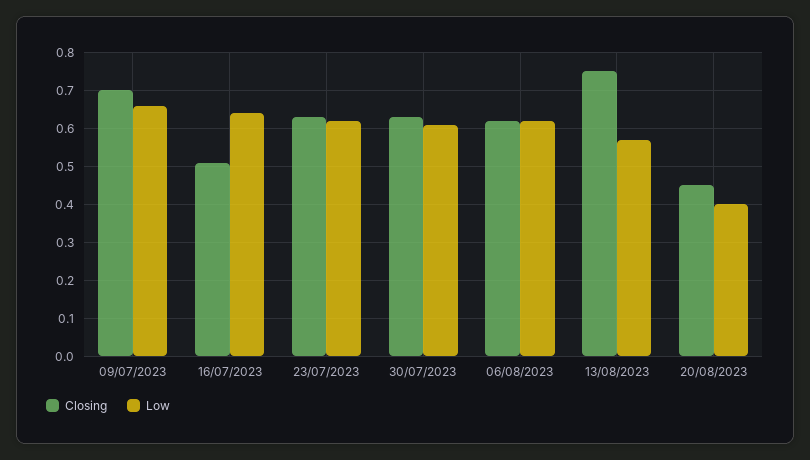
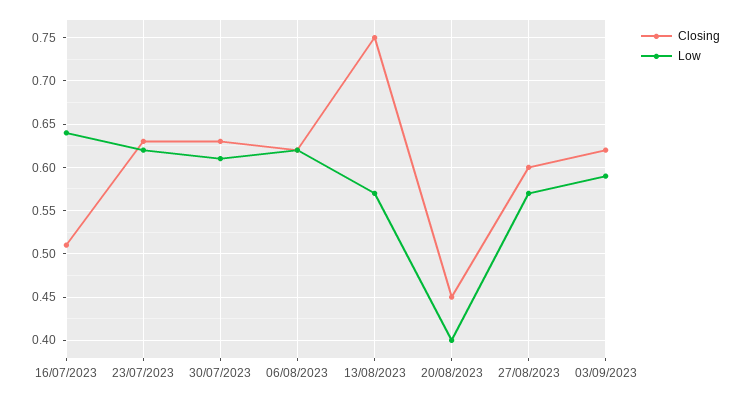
Closing, 09/07/2023: 0.7 -> none
Low, 09/07/2023: 0.65 -> none
Closing, 27/08/2023: none -> 0.6
Low, 27/08/2023: none -> 0.57
Closing, 03/09/2023: none -> 0.62
Low, 03/09/2023: none -> 0.59

